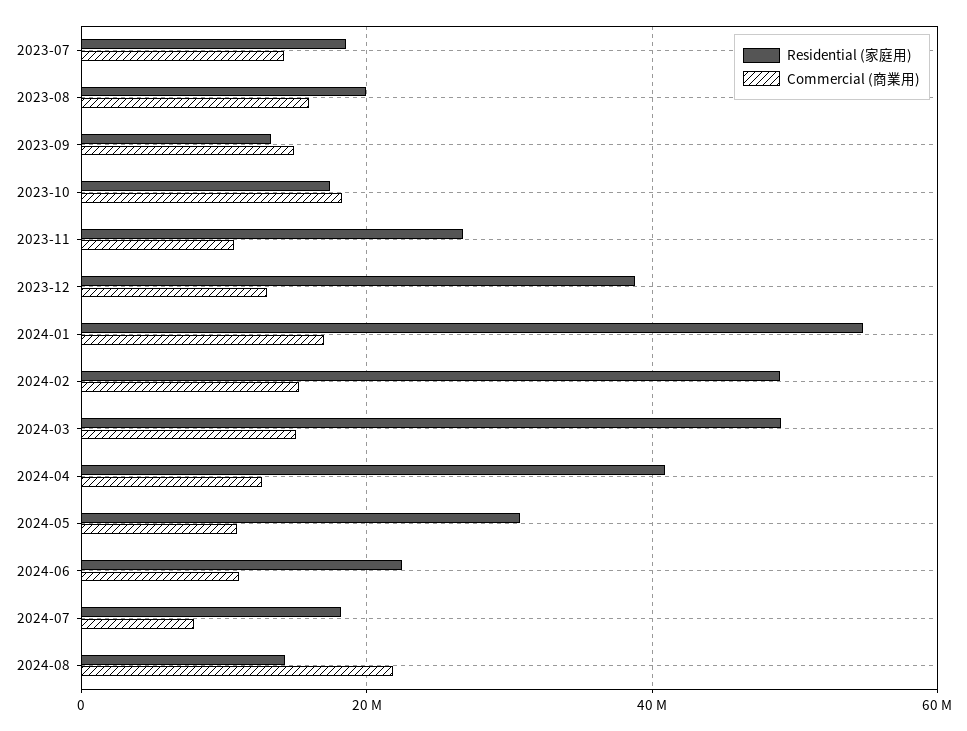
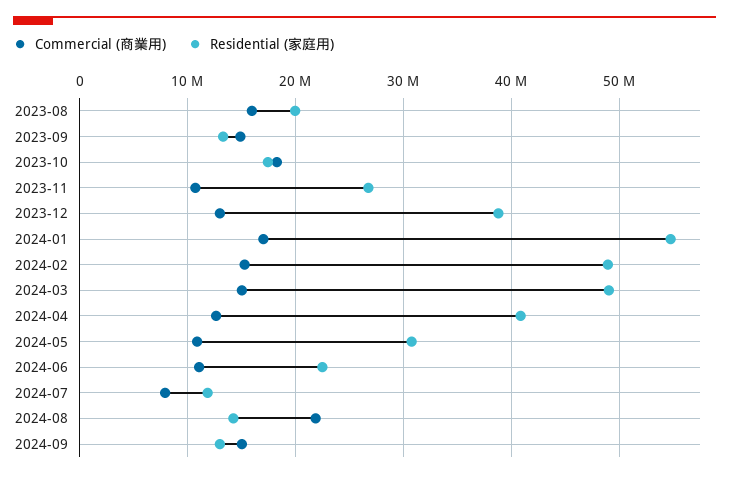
Residential (家庭用), 2023-07: 18000000 -> none
Commercial (商業用), 2023-07: 14000000 -> none
Residential (家庭用), 2024-07: 18000000 -> 12000000
Commercial (商業用), 2024-09: none -> 15000000
Residential (家庭用), 2024-09: none -> 13000000

